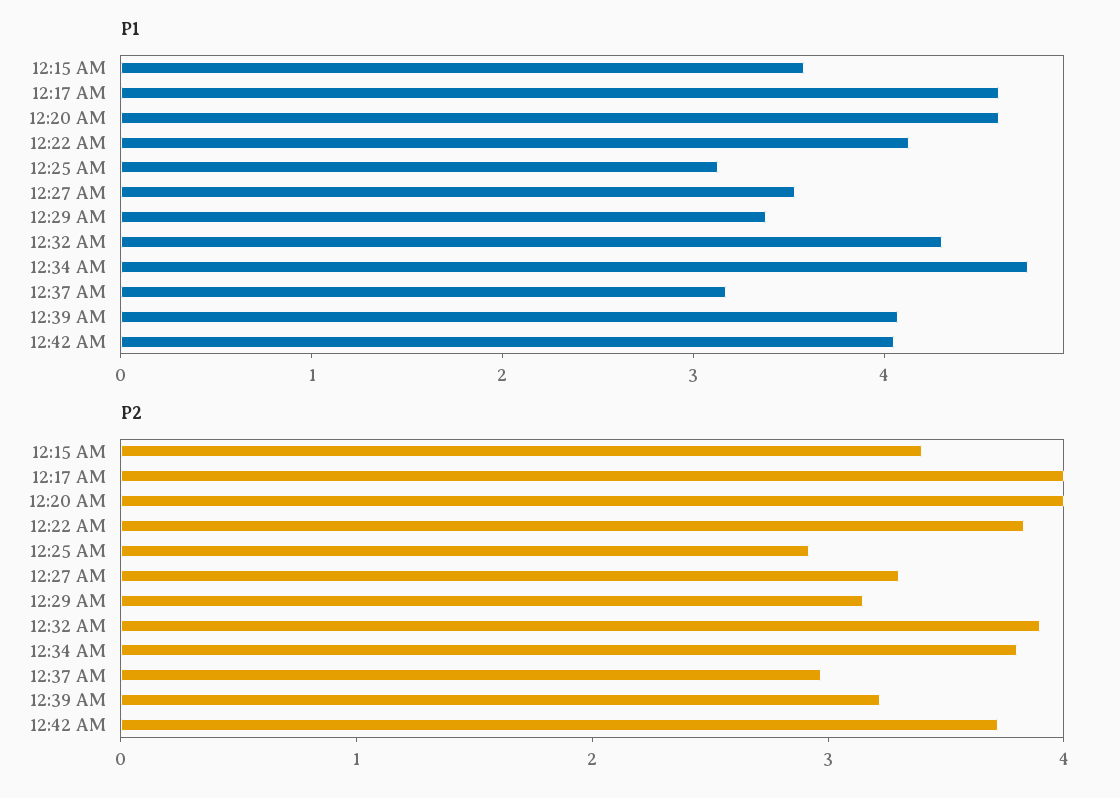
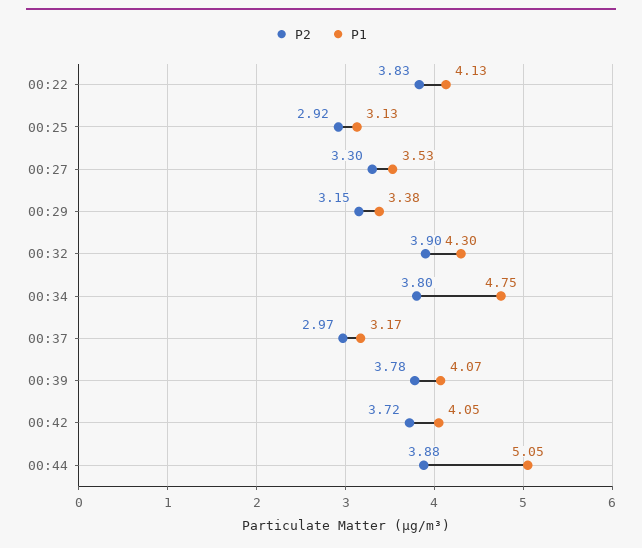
P1, 12:15 AM: 3.6 -> none
P1, 12:17 AM: 4.6 -> none
P1, 12:20 AM: 4.6 -> none
P2, 12:15 AM: 3.4 -> none
P2, 12:17 AM: 4 -> none
P2, 12:20 AM: 4 -> none
P2, 12:39 AM: 3.2 -> 3.78
P2, 00:44: none -> 3.88
P1, 00:44: none -> 5.05

